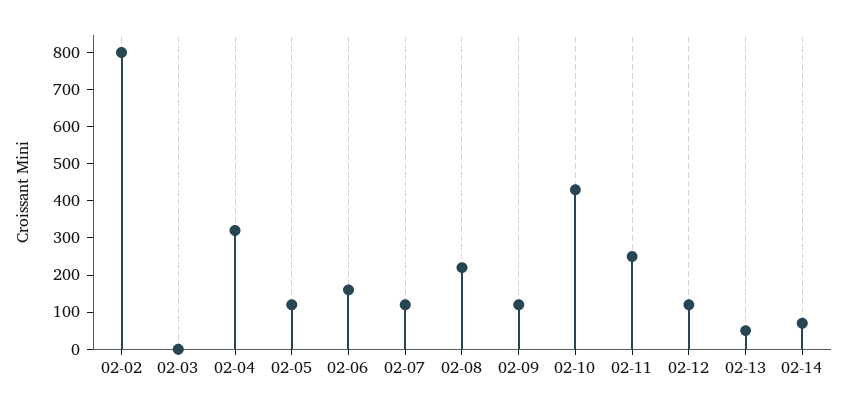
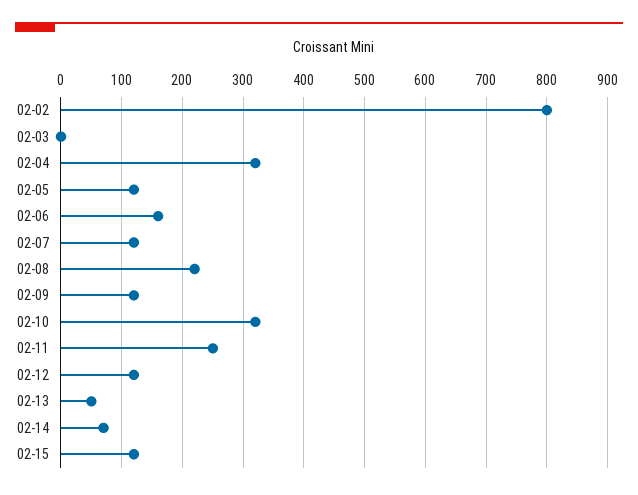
02-10: 425 -> 320
02-15: none -> 120

